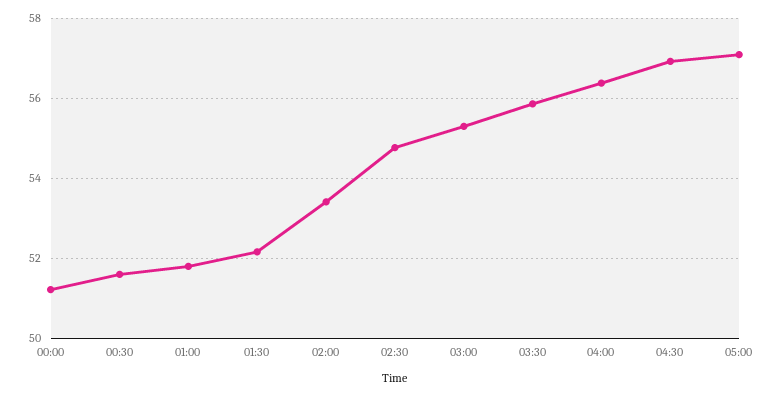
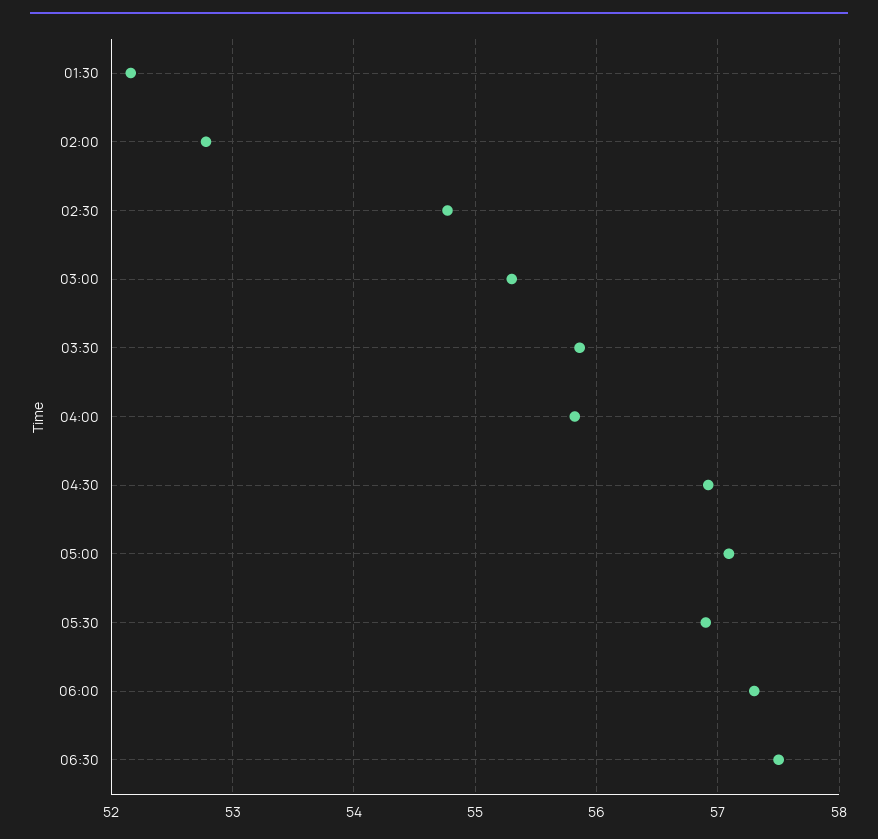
00:00: 51.2 -> none
00:30: 51.6 -> none
01:00: 51.8 -> none
02:00: 53.4 -> 52.8
04:00: 56.4 -> 55.8
05:30: none -> 56.9
06:00: none -> 57.3
06:30: none -> 57.5

